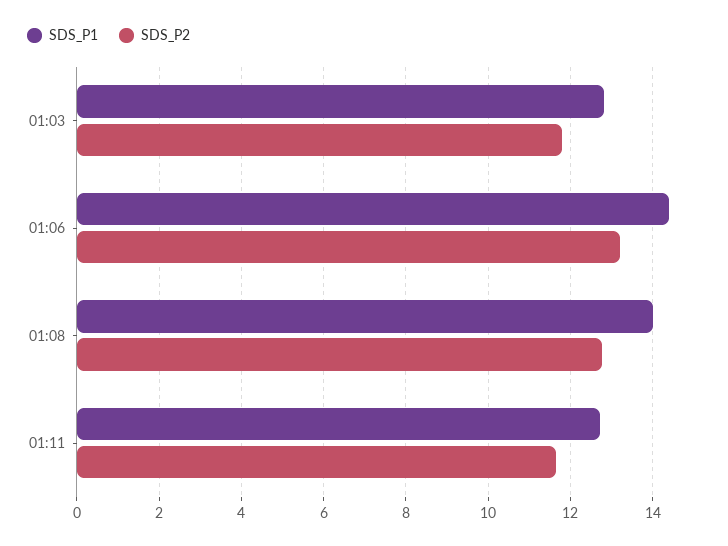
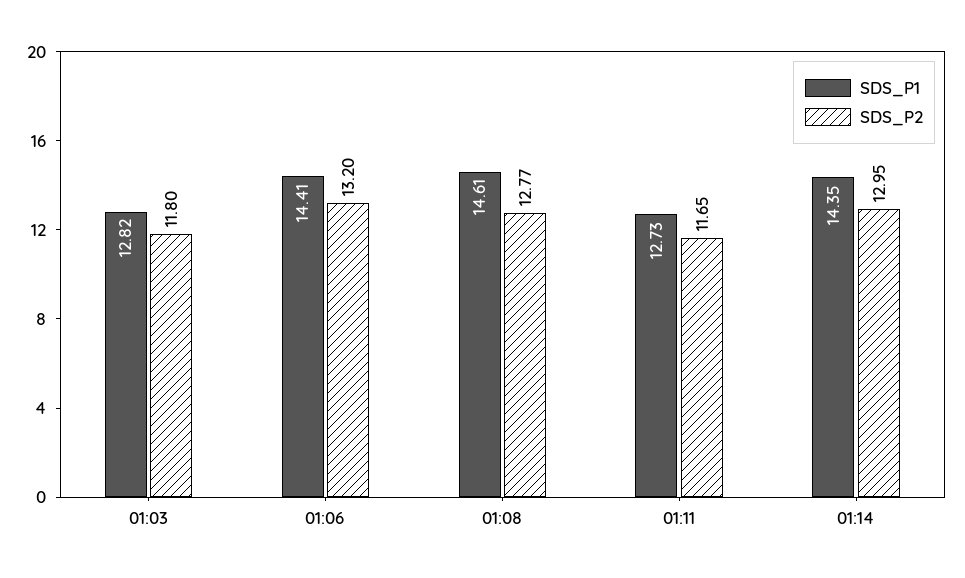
SDS_P1, 01:08: 14 -> 14.61
SDS_P1, 01:14: none -> 14.35
SDS_P2, 01:14: none -> 12.95

